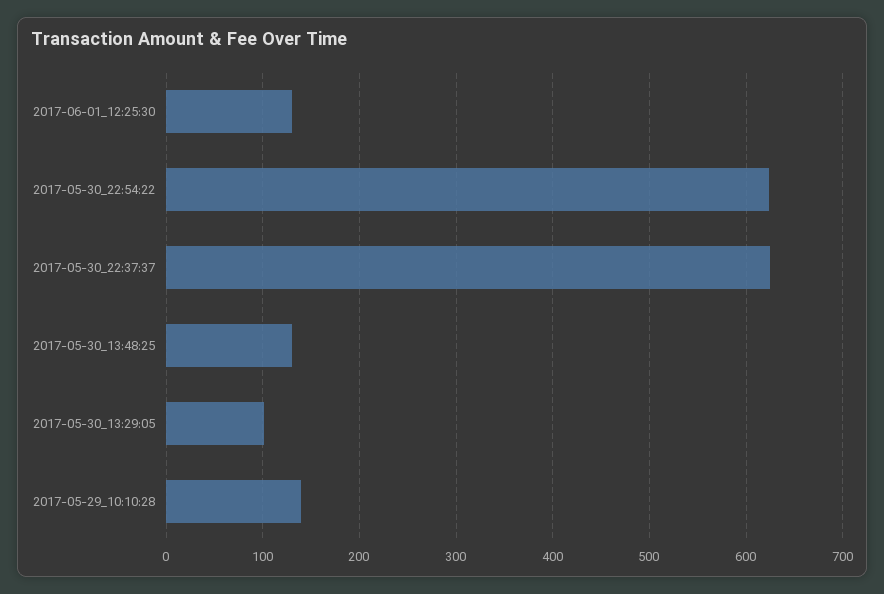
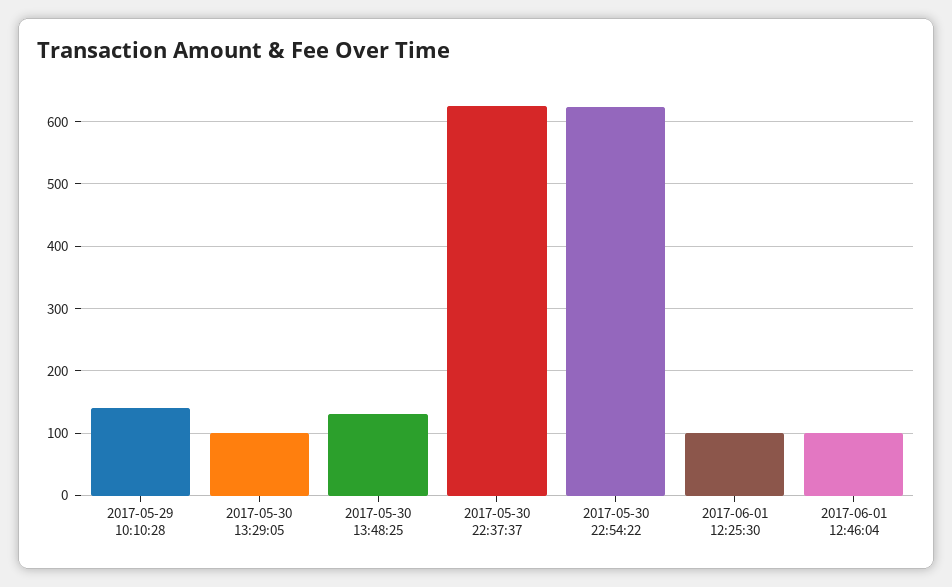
2017-06-01_12:25:30: 130 -> 100
2017-06-01 12:46:04: none -> 100

